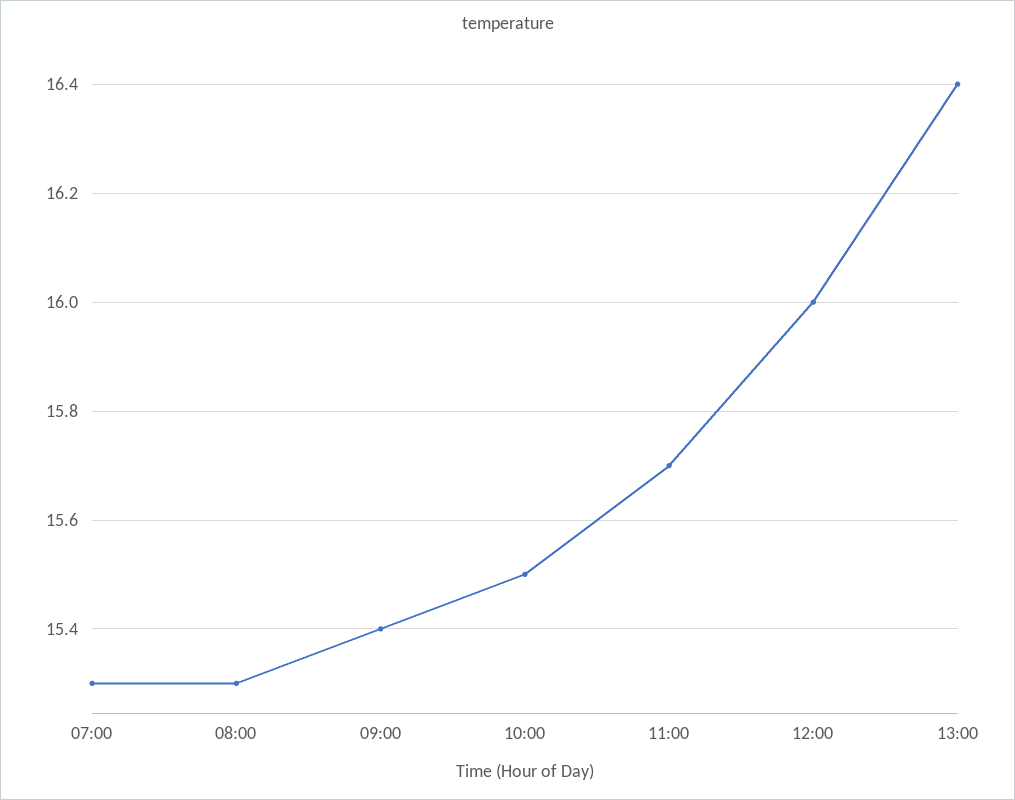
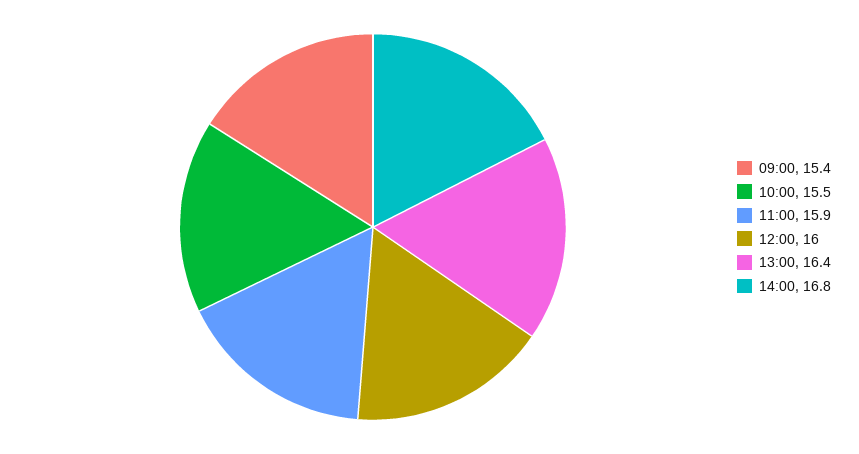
07:00: 15.3 -> none
08:00: 15.3 -> none
11:00: 15.7 -> 15.9
14:00: none -> 16.8

